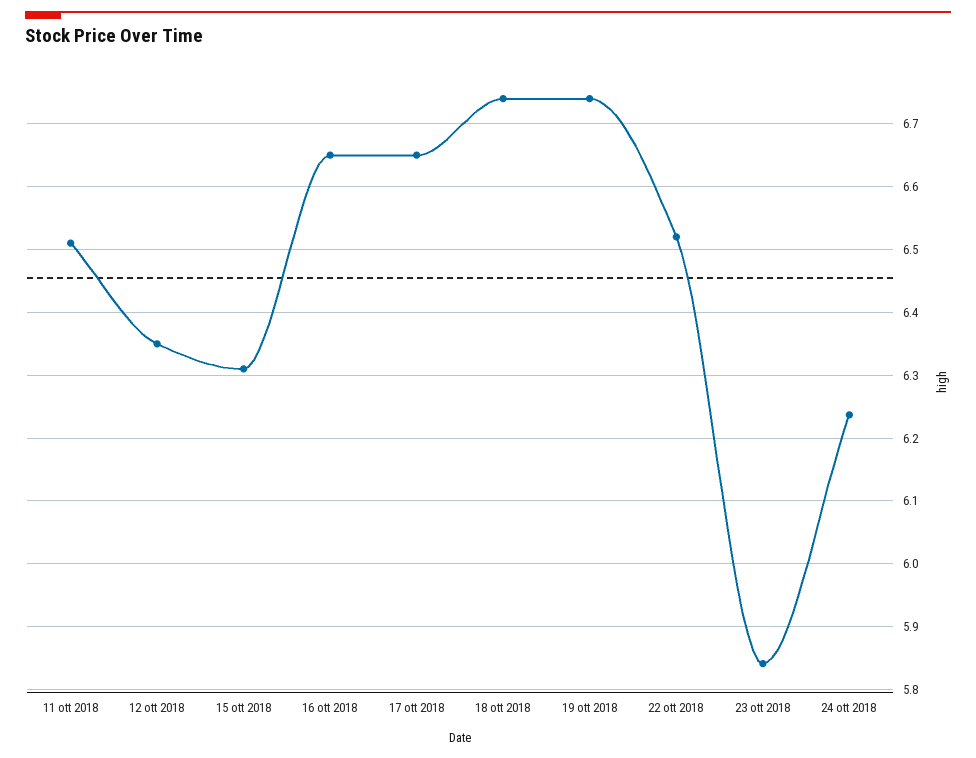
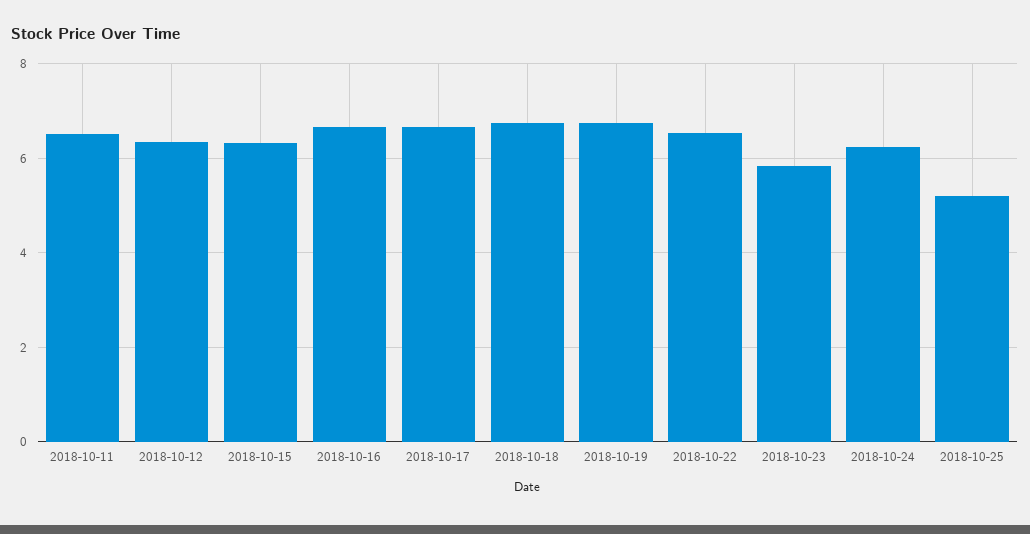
2018-10-25: none -> 5.2

